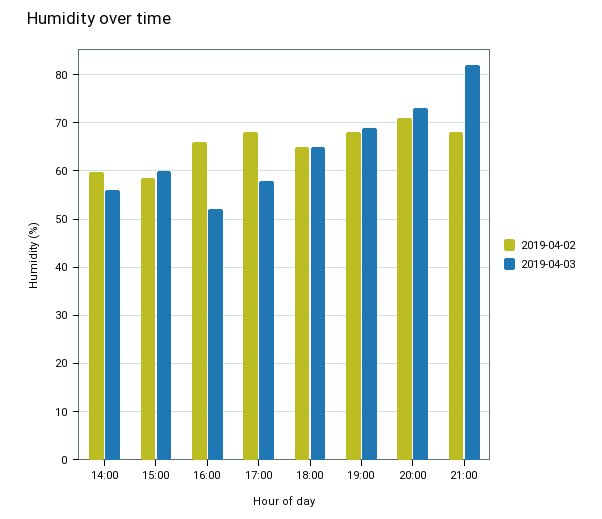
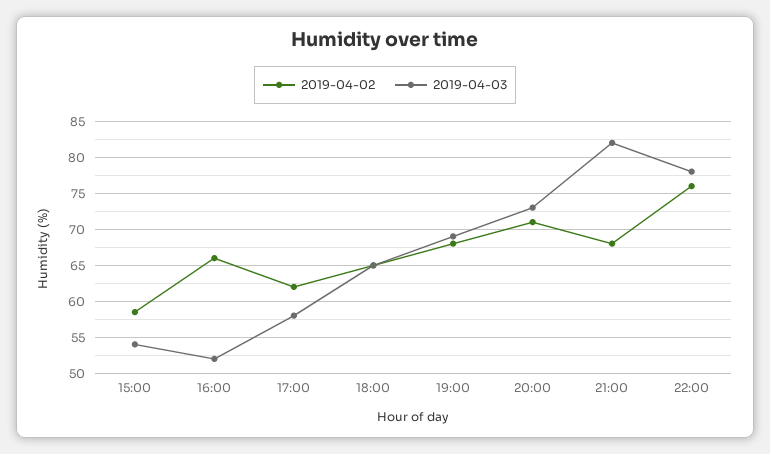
2019-04-02, 14:00: 60 -> none
2019-04-03, 14:00: 56 -> none
2019-04-03, 15:00: 60 -> 54
2019-04-02, 17:00: 68 -> 62
2019-04-02, 22:00: none -> 76
2019-04-03, 22:00: none -> 78

